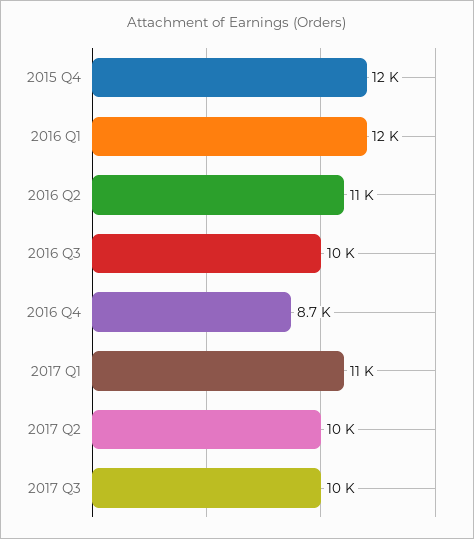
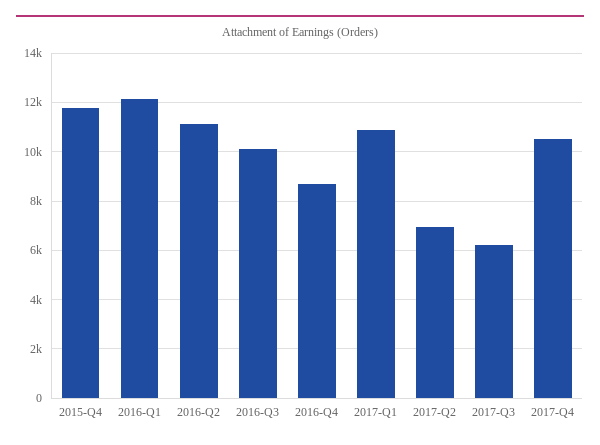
2017 Q2: 10000 -> 7000
2017 Q3: 10000 -> 6250
2017-Q4: none -> 10500

